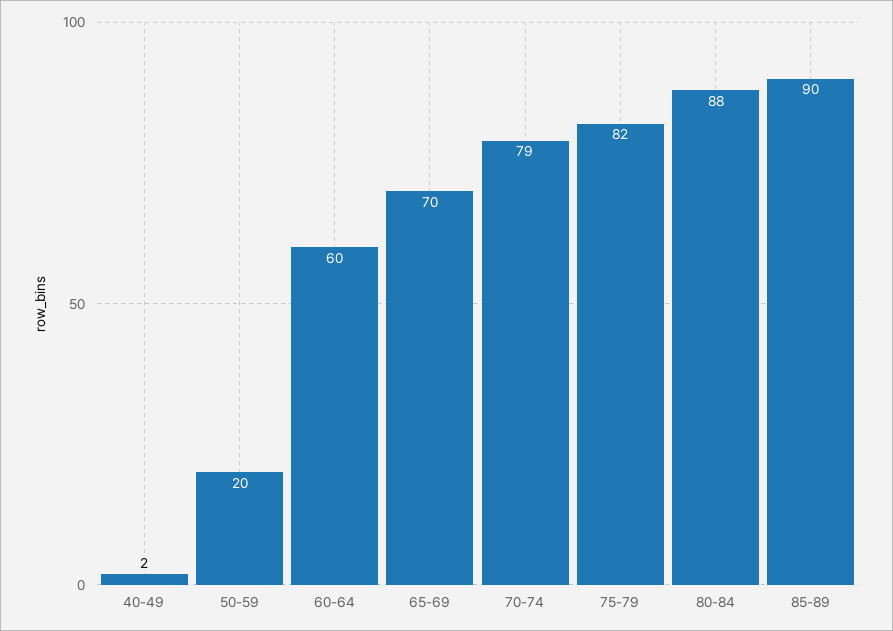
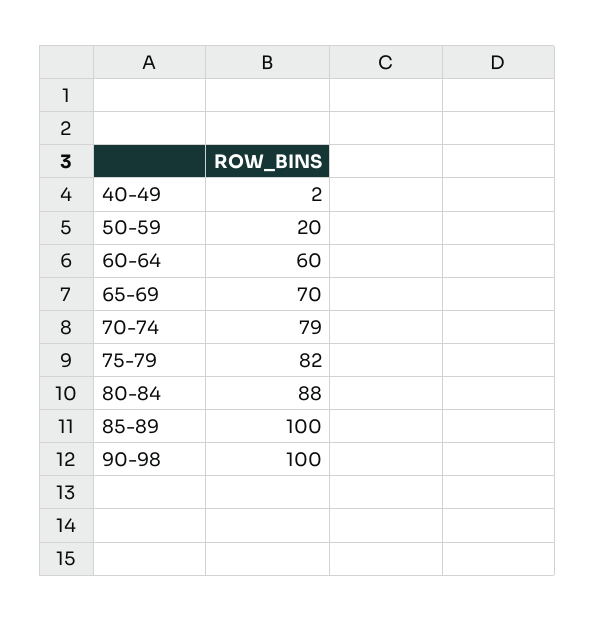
85-89: 90 -> 100
90-98: none -> 100

